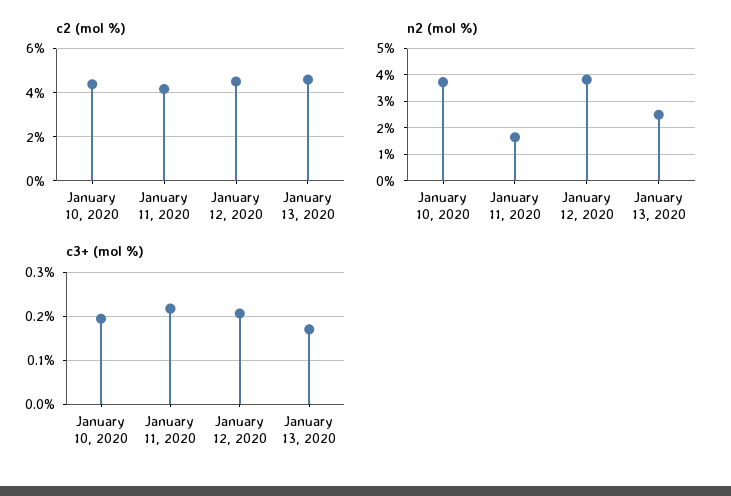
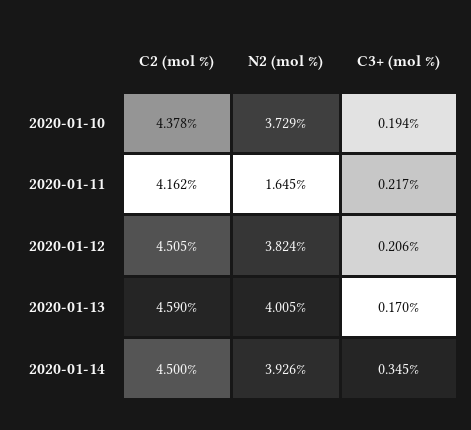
n2 (mol %), January 13, 2020: 2.5 -> 4.005
c2 (mol %), 2020-01-14: none -> 4.5
n2 (mol %), 2020-01-14: none -> 3.926
c3+ (mol %), 2020-01-14: none -> 0.345

